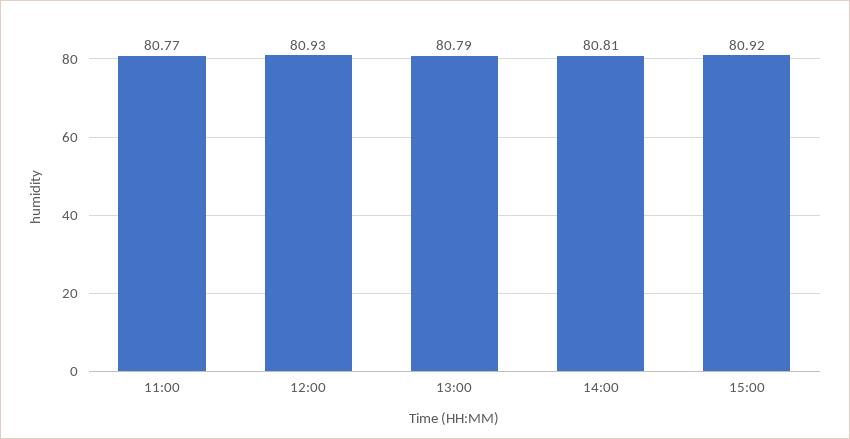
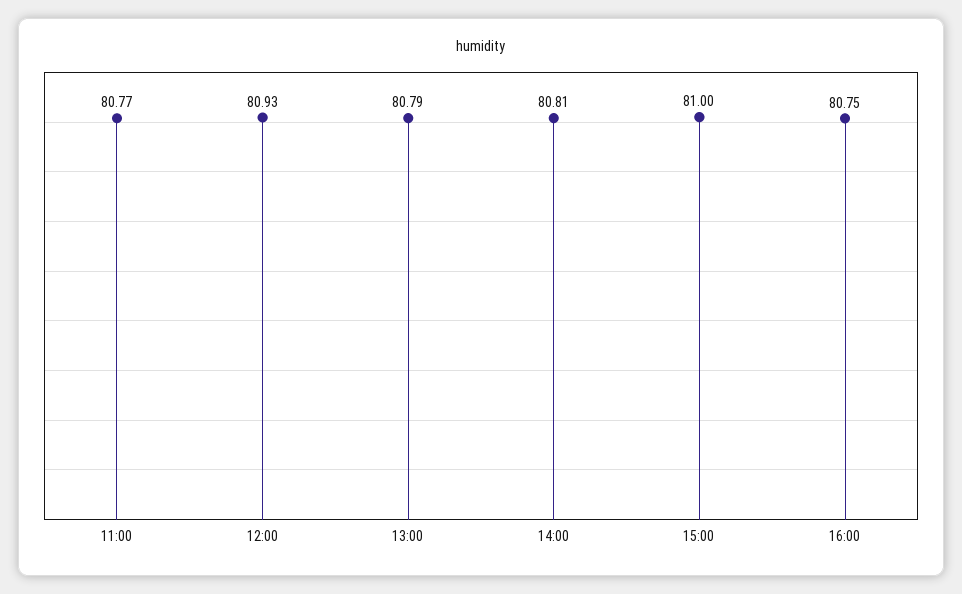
15:00: 80.92 -> 81
16:00: none -> 80.75

